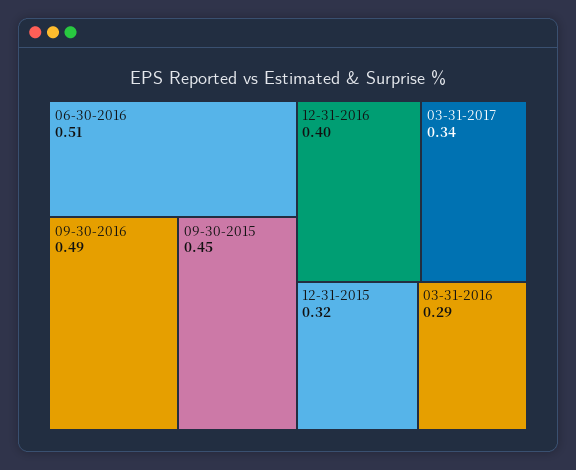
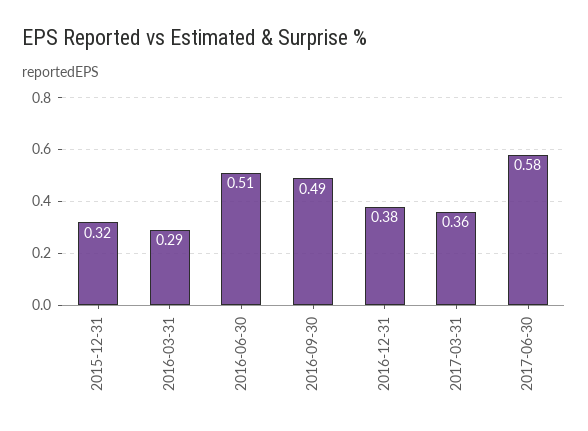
09-30-2015: 0.45 -> none
12-31-2016: 0.4 -> 0.38
03-31-2017: 0.34 -> 0.36
2017-06-30: none -> 0.58

